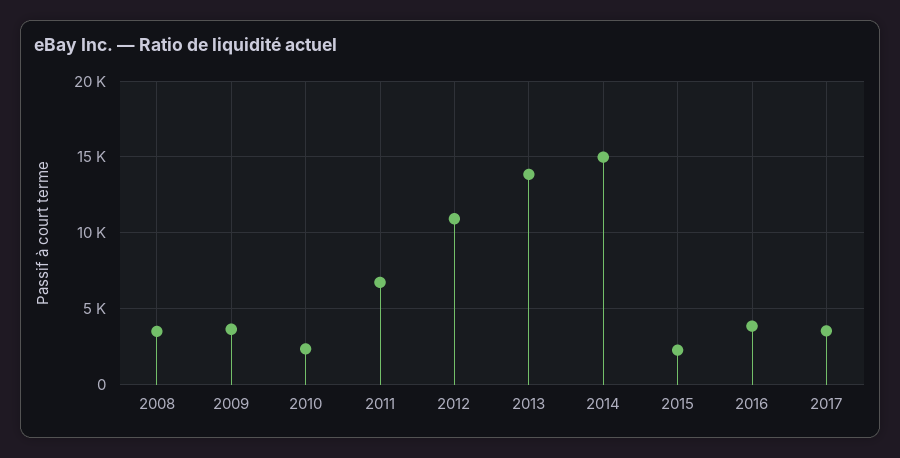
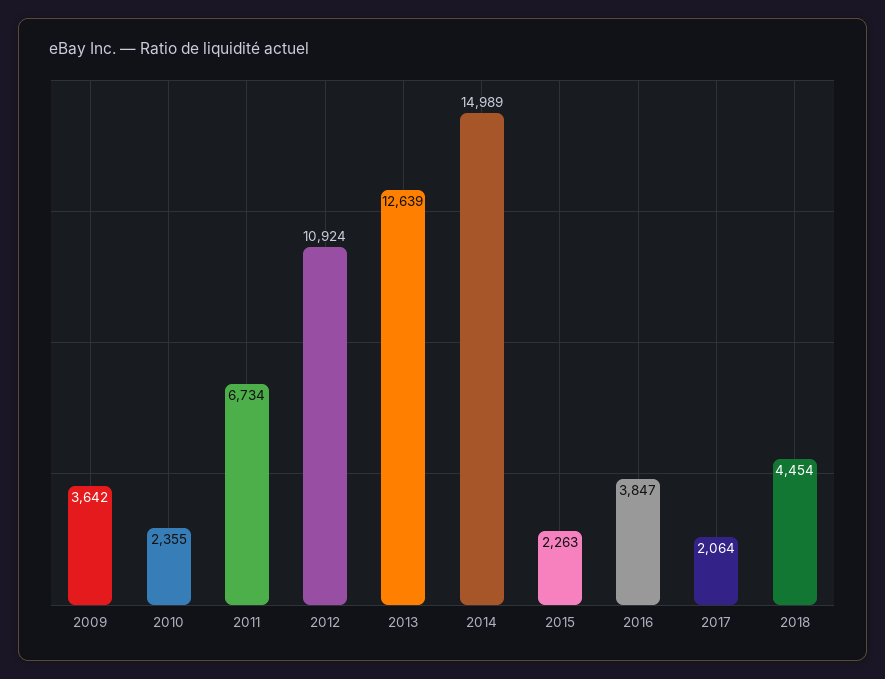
2008: 3500 -> none
2013: 14000 -> 12639
2017: 3500 -> 2064
2018: none -> 4454

